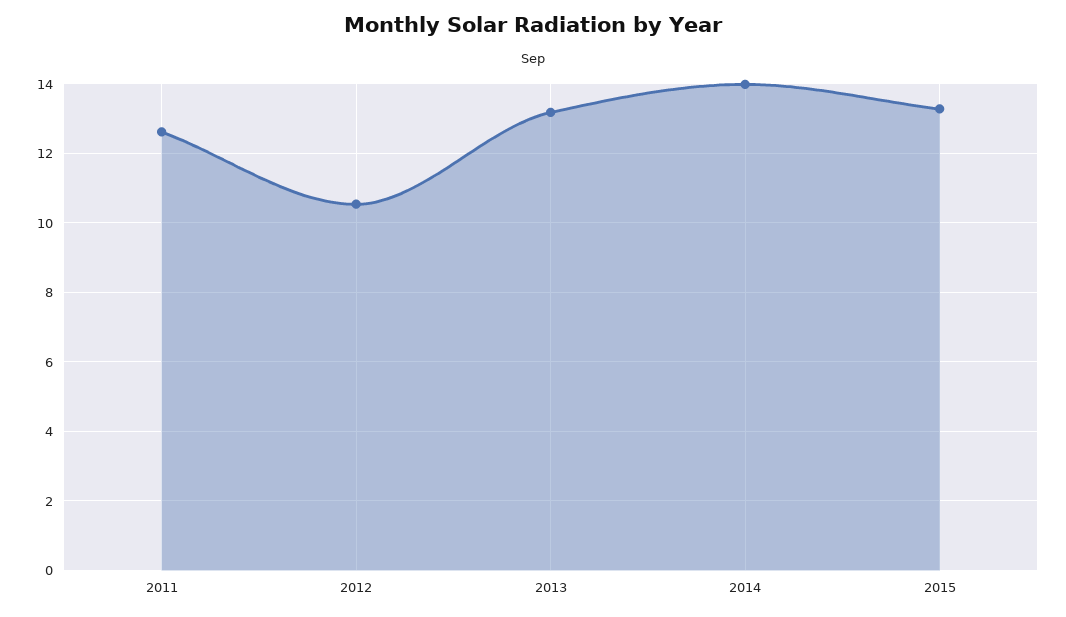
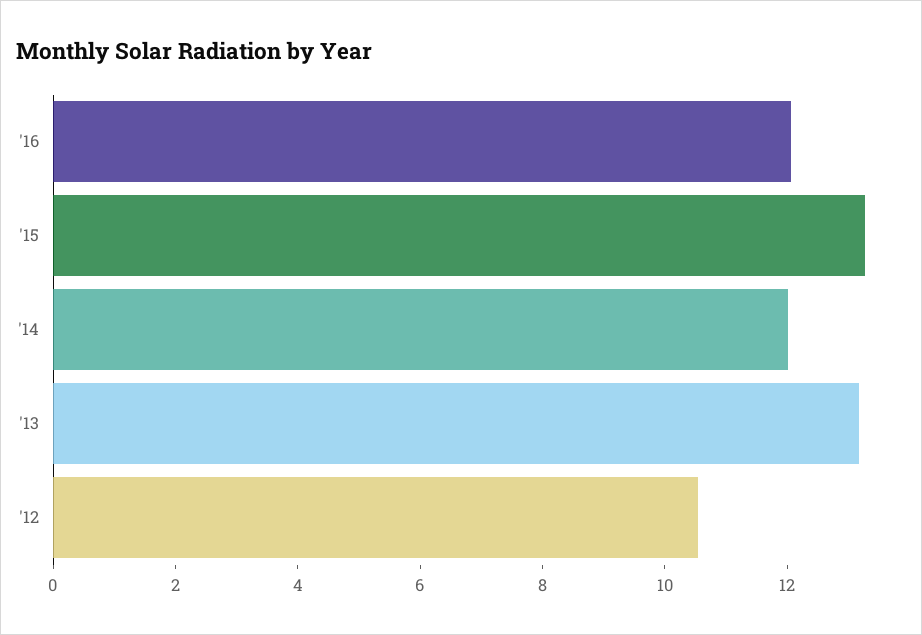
2011: 12.6 -> none
2014: 14 -> 12
'16: none -> 12

